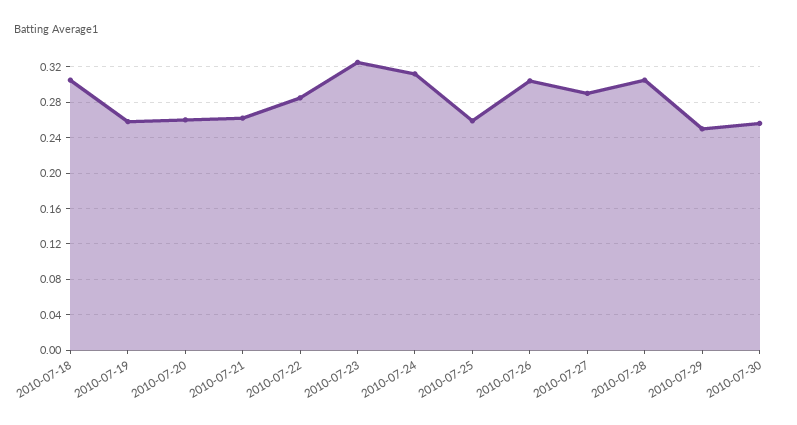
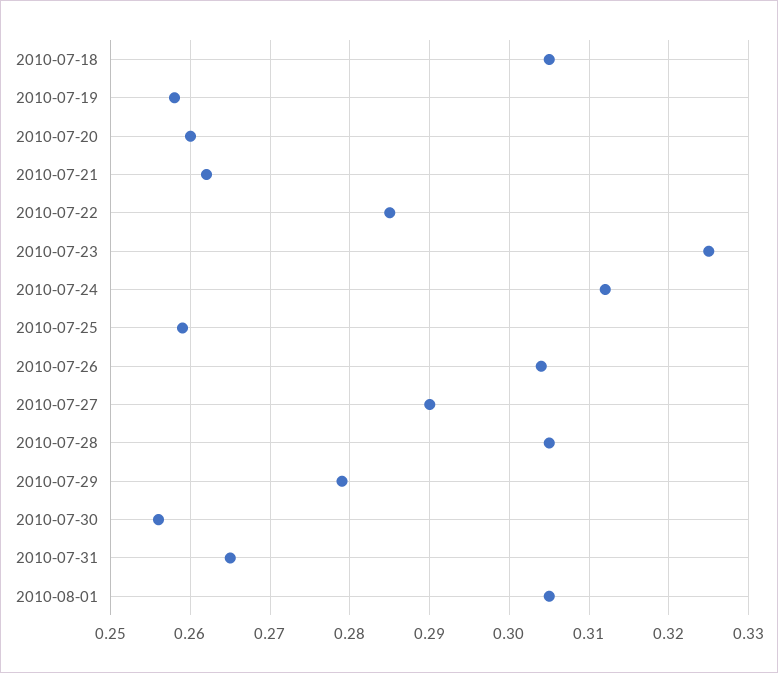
2010-07-29: 0.25 -> 0.279
2010-07-31: none -> 0.265
2010-08-01: none -> 0.305

